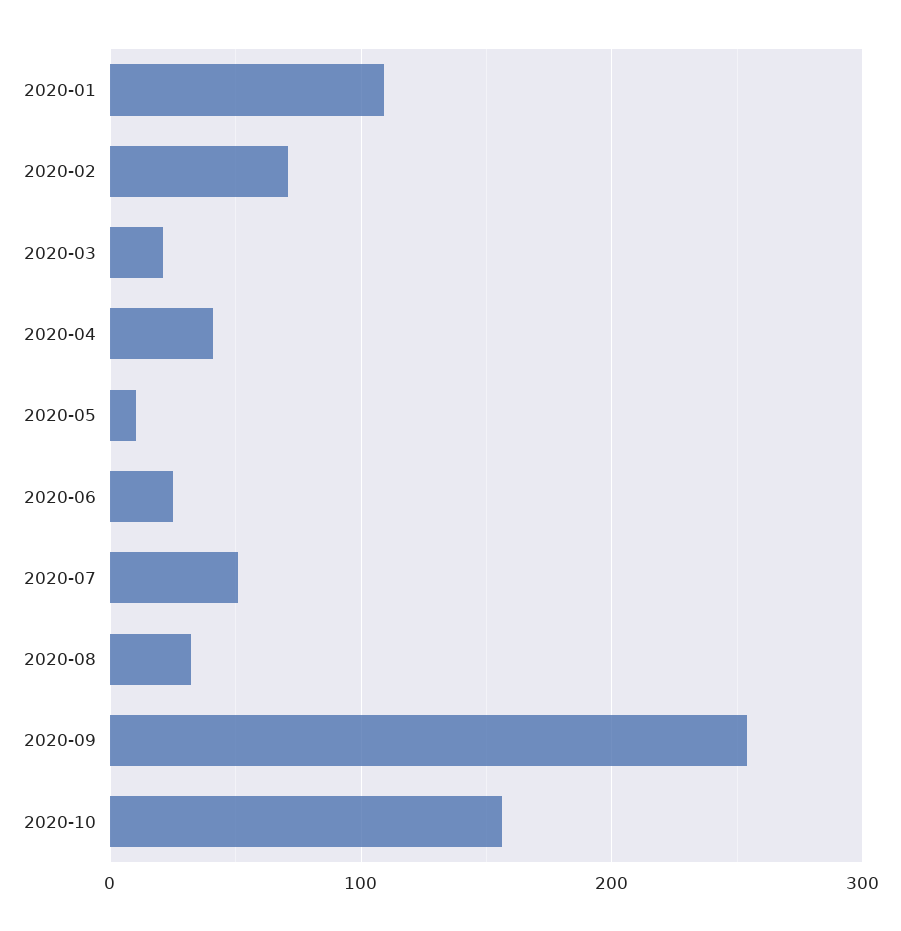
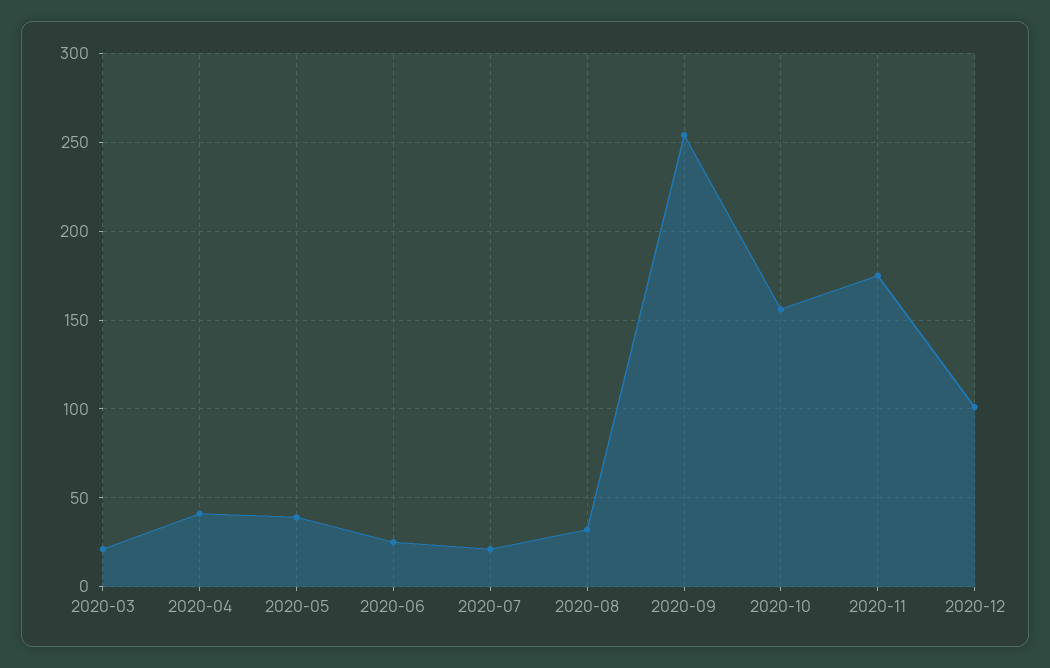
2020-01: 110 -> none
2020-02: 70 -> none
2020-05: 10 -> 40
2020-07: 50 -> 20
2020-11: none -> 175
2020-12: none -> 100

